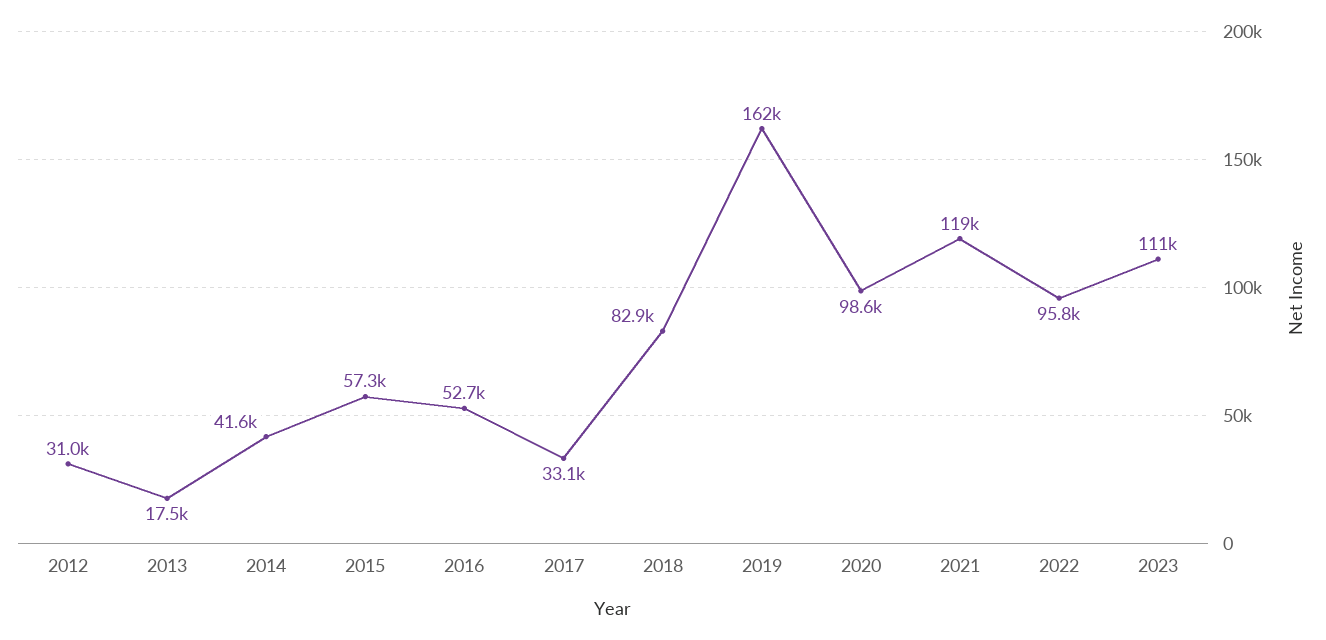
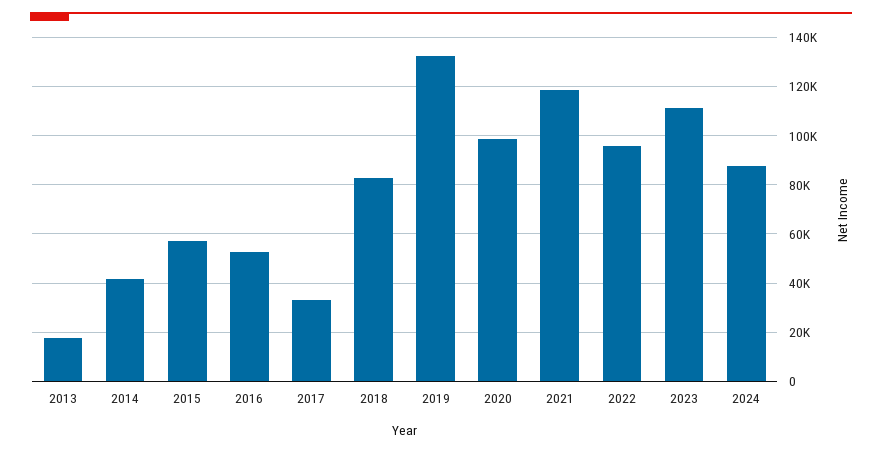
2012: 31000 -> none
2019: 162000 -> 132500
2024: none -> 87500

